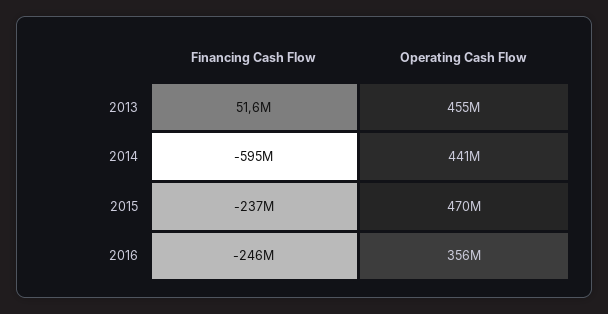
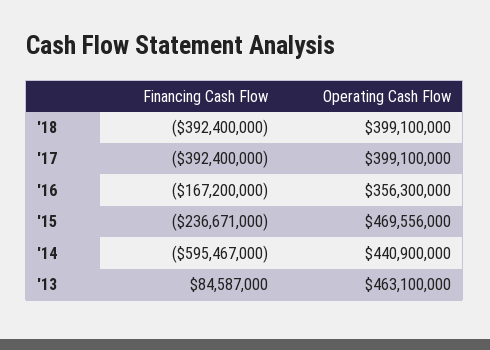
Financing Cash Flow, 2013: 51600000 -> 84587000
Operating Cash Flow, 2013: 455000000 -> 463100000
Financing Cash Flow, 2016: -246000000 -> -167200000
Financing Cash Flow, '18: none -> -392400000
Operating Cash Flow, '18: none -> 399100000
Financing Cash Flow, '17: none -> -392400000
Operating Cash Flow, '17: none -> 399100000

